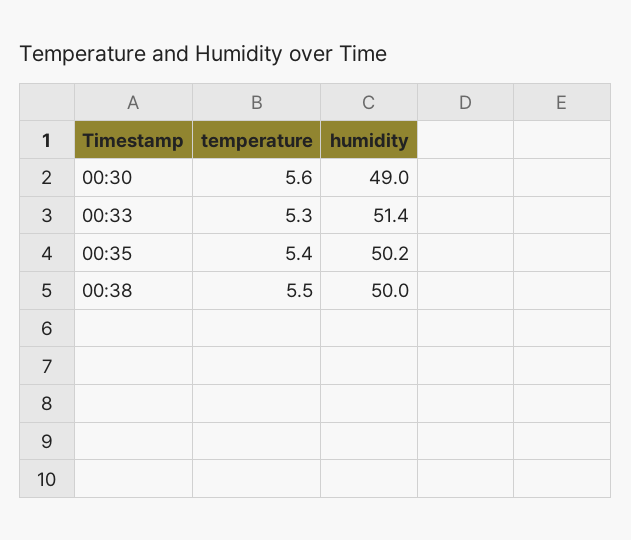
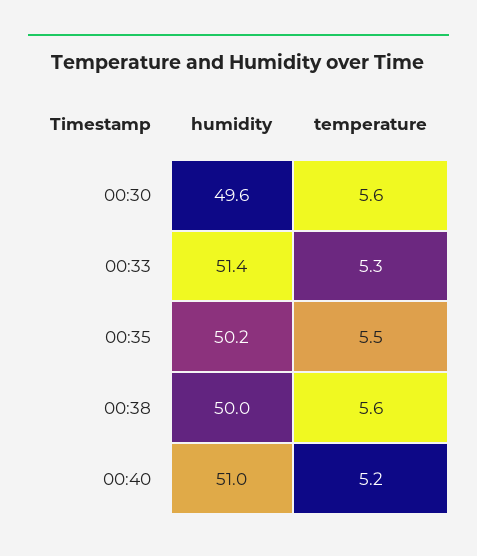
humidity, 00:30: 49 -> 49.6
temperature, 00:35: 5.4 -> 5.5
temperature, 00:38: 5.5 -> 5.6
humidity, 00:40: none -> 51
temperature, 00:40: none -> 5.2

